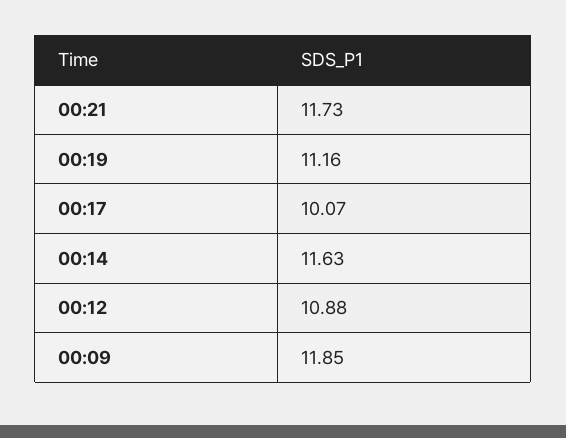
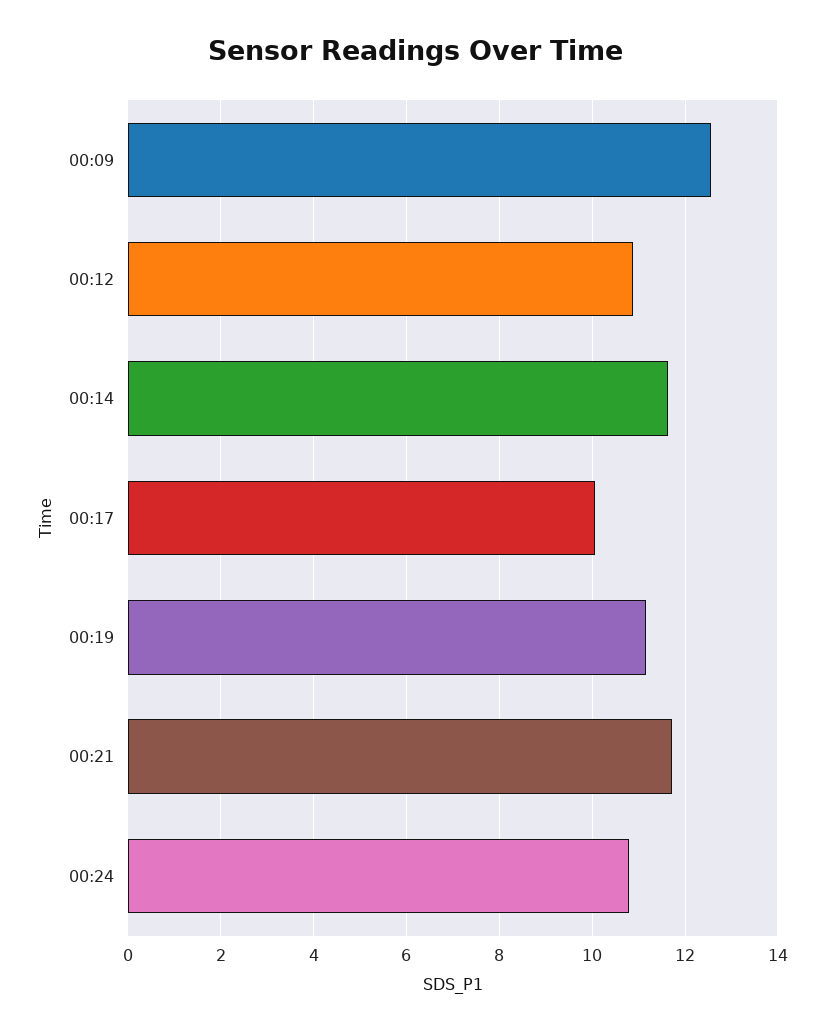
00:09: 11.85 -> 12.6
00:24: none -> 10.8

